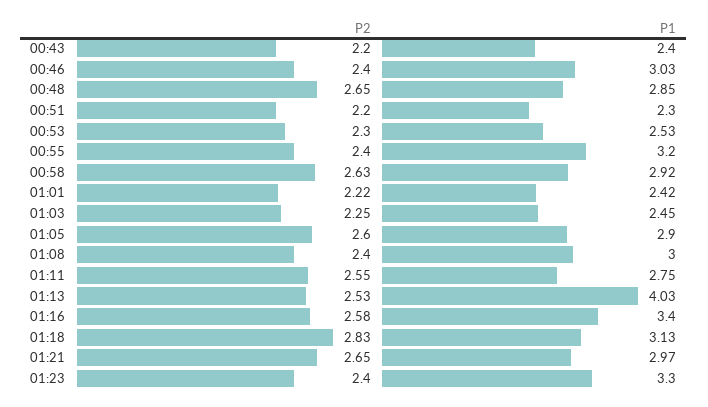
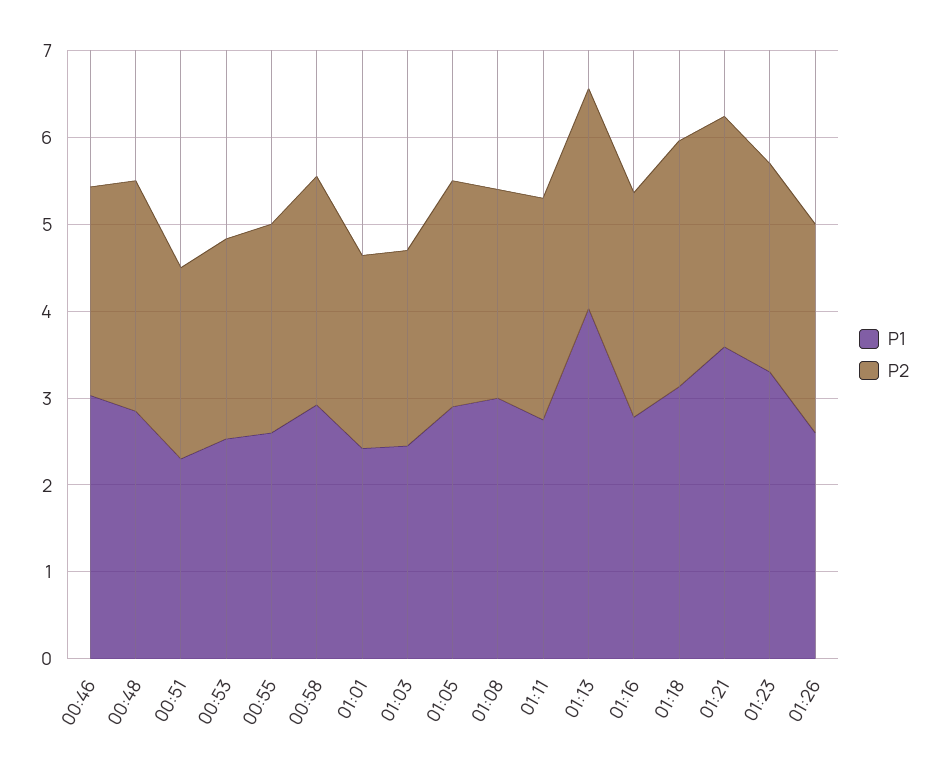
P2, 00:43: 2.2 -> none
P1, 00:43: 2.4 -> none
P1, 00:55: 3.2 -> 2.6
P1, 01:16: 3.4 -> 2.8
P1, 01:21: 2.97 -> 3.6
P1, 01:26: none -> 2.6
P2, 01:26: none -> 2.4

